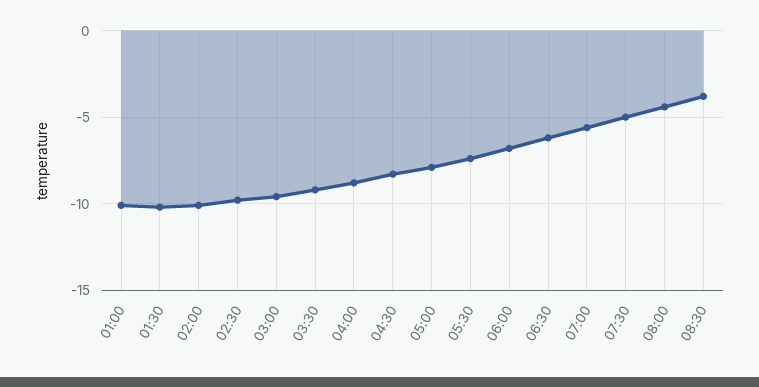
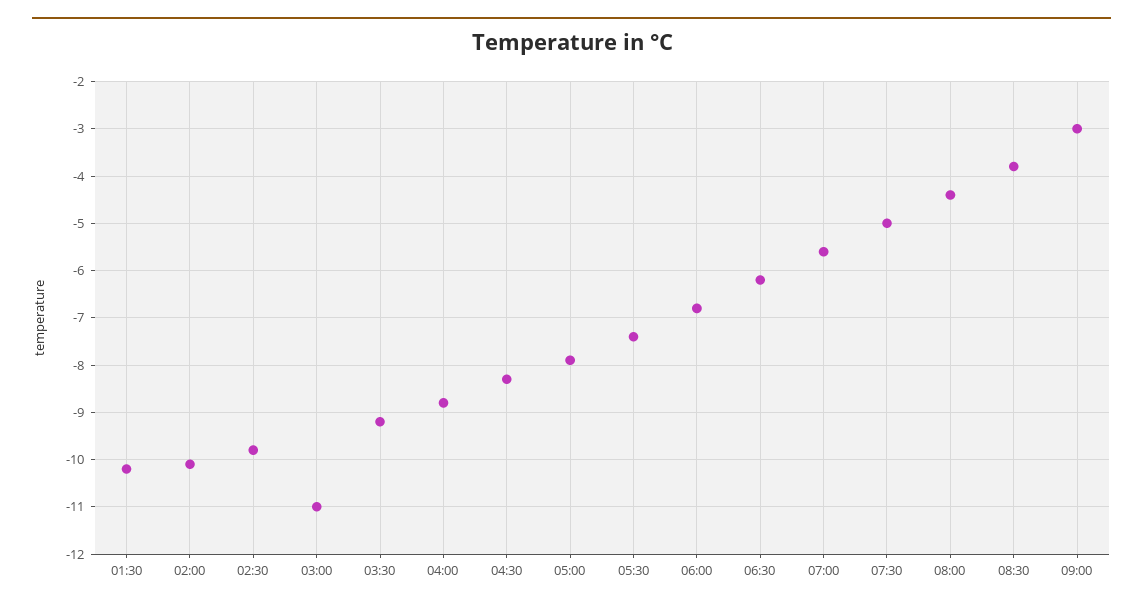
01:00: -10 -> none
03:00: -9.5 -> -11
09:00: none -> -3

